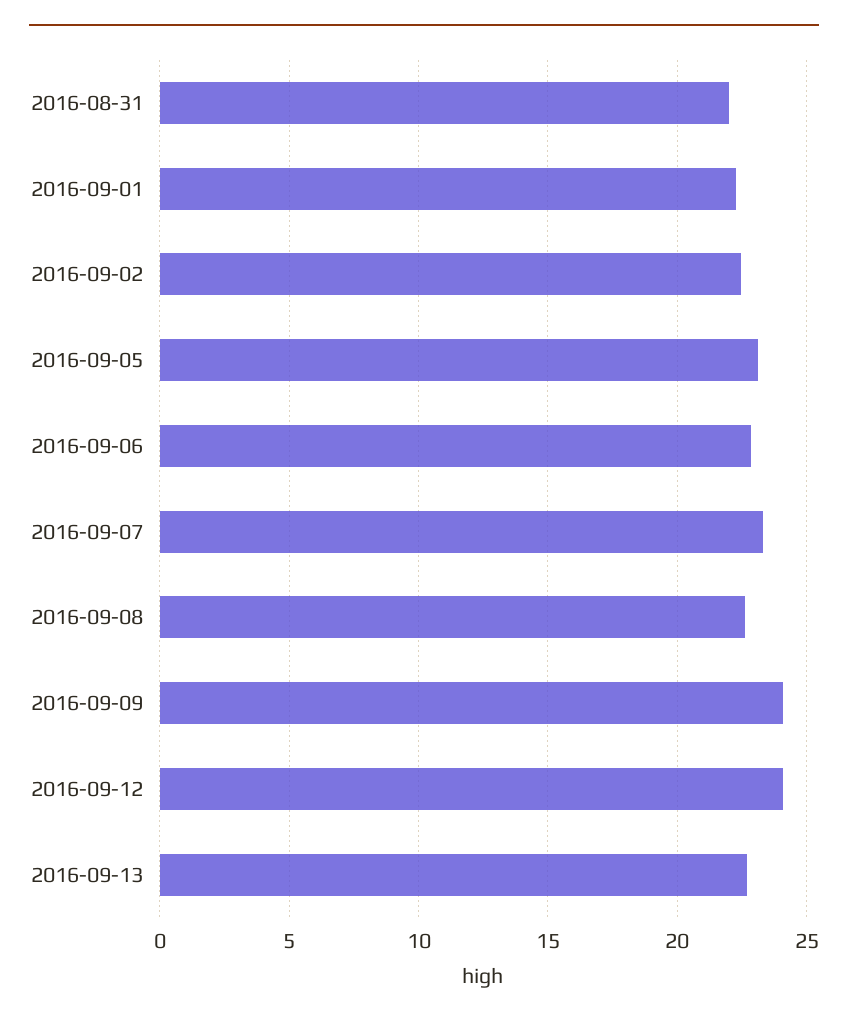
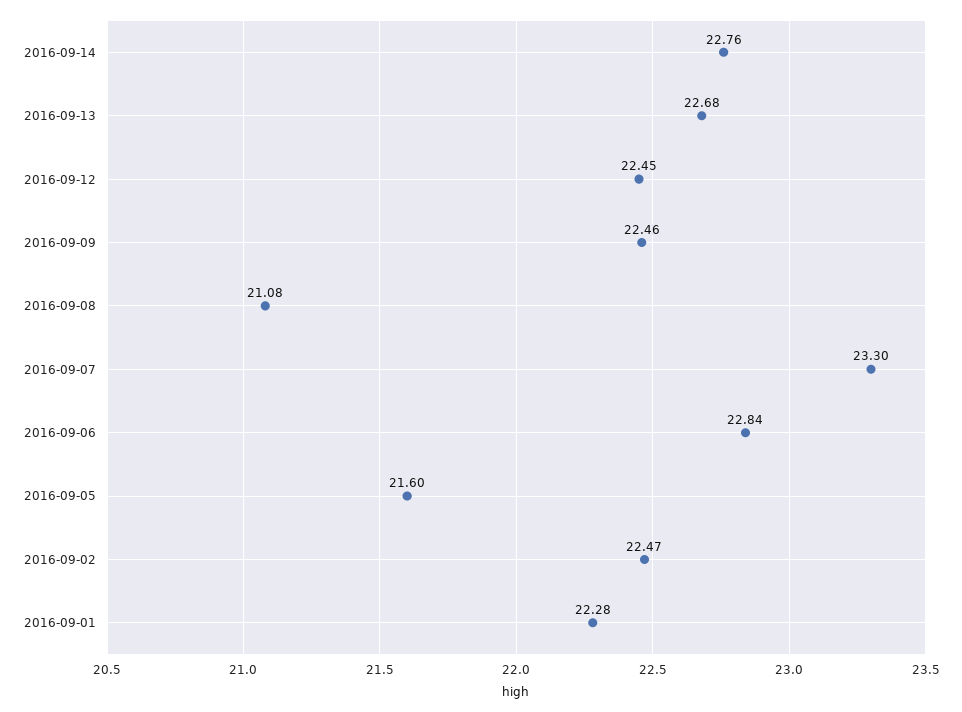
2016-08-31: 22 -> none
2016-09-05: 23 -> 21.6
2016-09-08: 22.5 -> 21.08
2016-09-09: 24 -> 22.46
2016-09-12: 24 -> 22.45
2016-09-14: none -> 22.76

